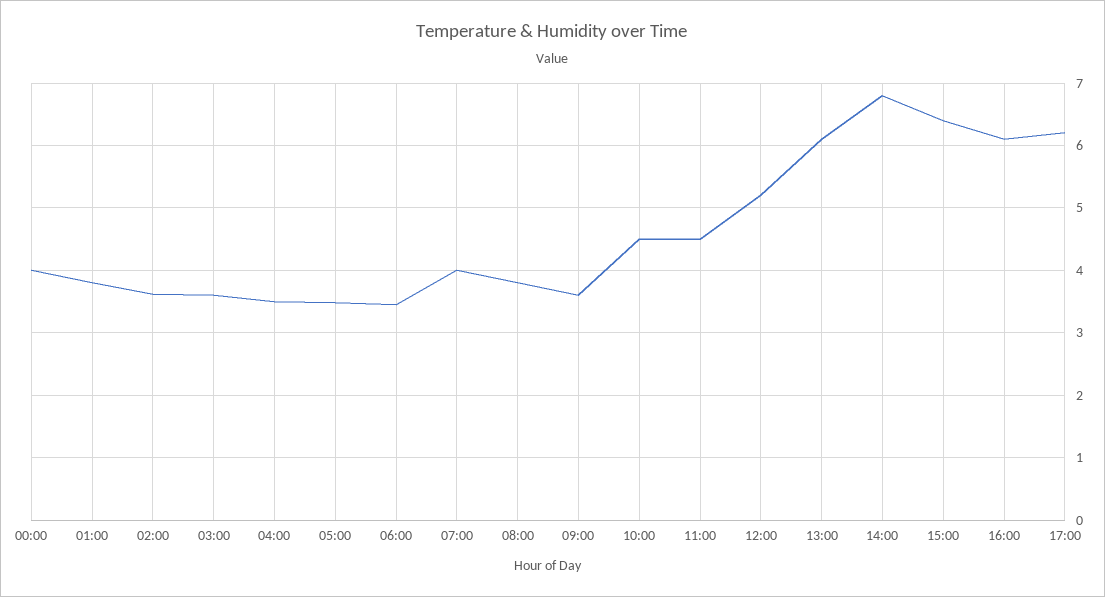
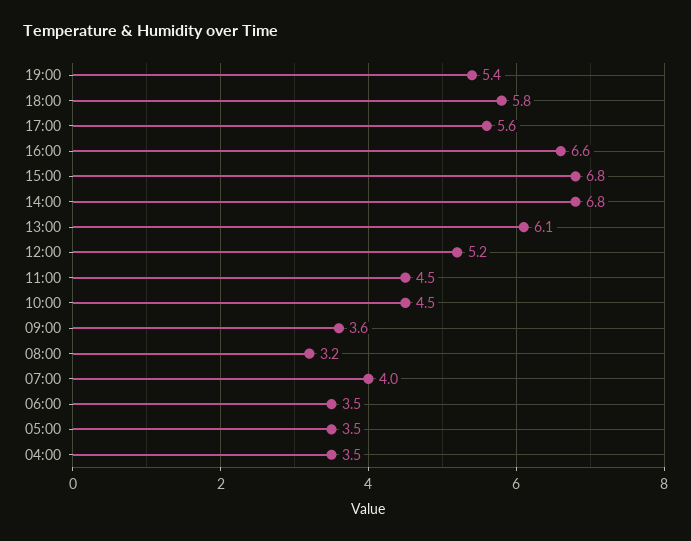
00:00: 4 -> none
01:00: 3.8 -> none
02:00: 3.6 -> none
03:00: 3.6 -> none
08:00: 3.8 -> 3.2
15:00: 6.4 -> 6.8
16:00: 6.1 -> 6.6
17:00: 6.2 -> 5.6
19:00: none -> 5.4
18:00: none -> 5.8

